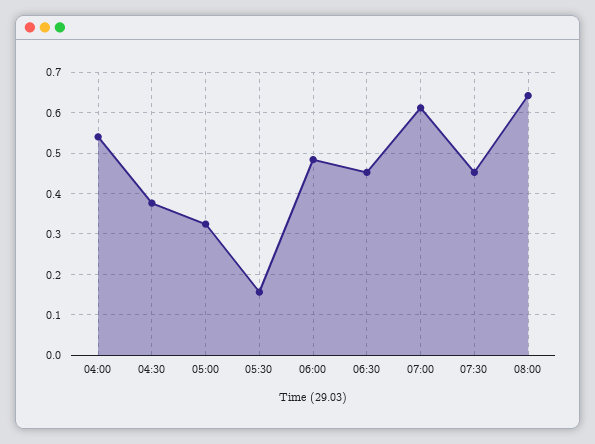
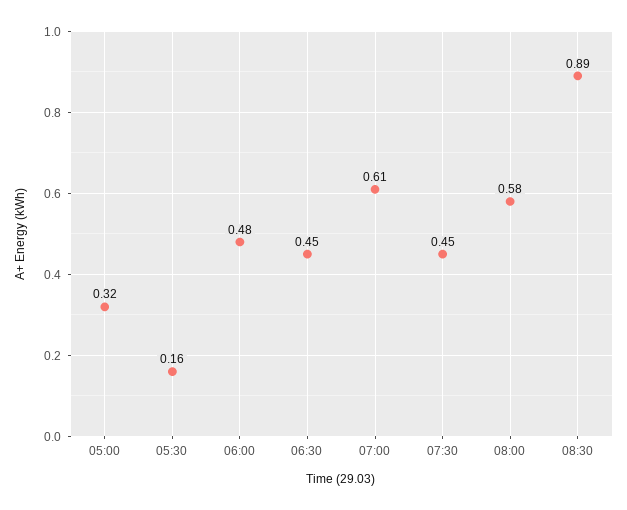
04:00: 0.54 -> none
04:30: 0.38 -> none
08:00: 0.64 -> 0.58
08:30: none -> 0.89

